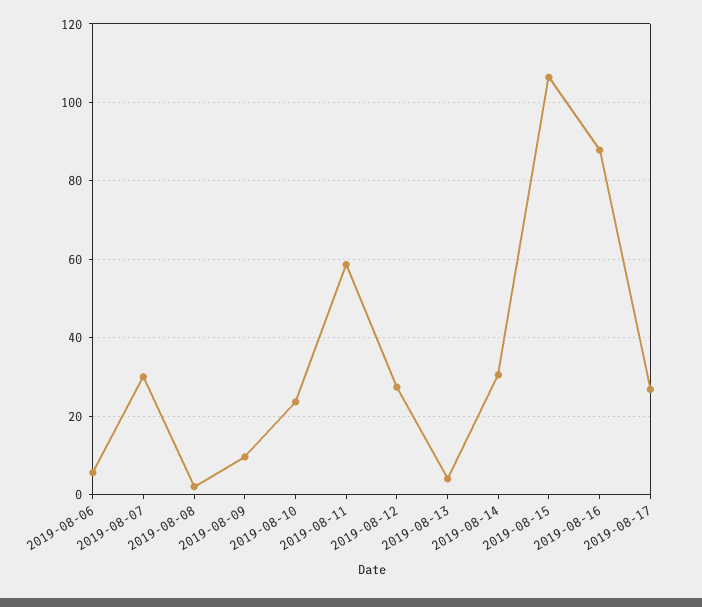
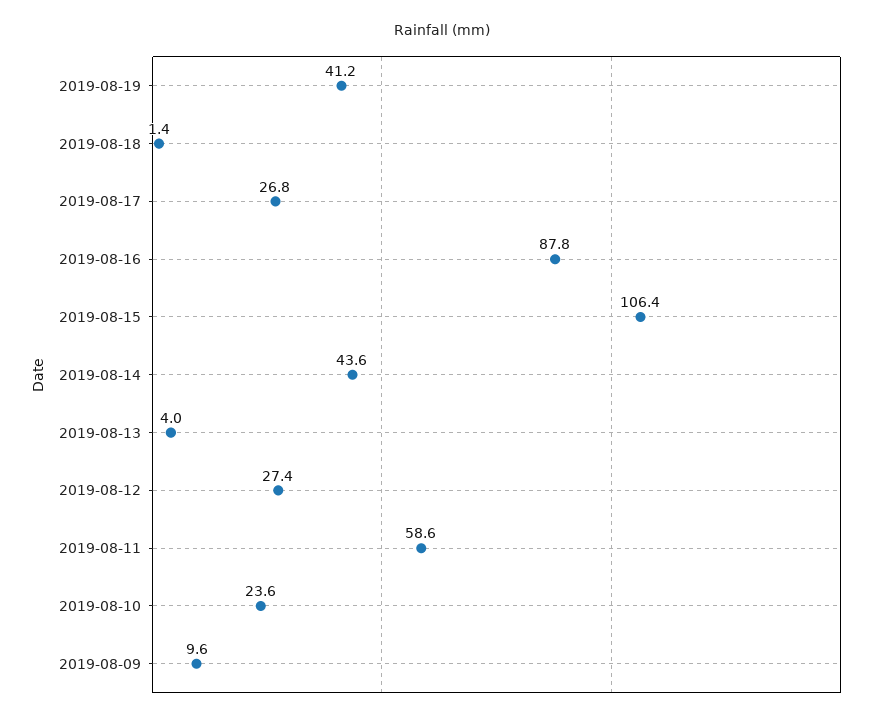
2019-08-06: 6 -> none
2019-08-07: 30 -> none
2019-08-08: 2 -> none
2019-08-14: 30 -> 43.6
2019-08-19: none -> 41.2
2019-08-18: none -> 1.4

